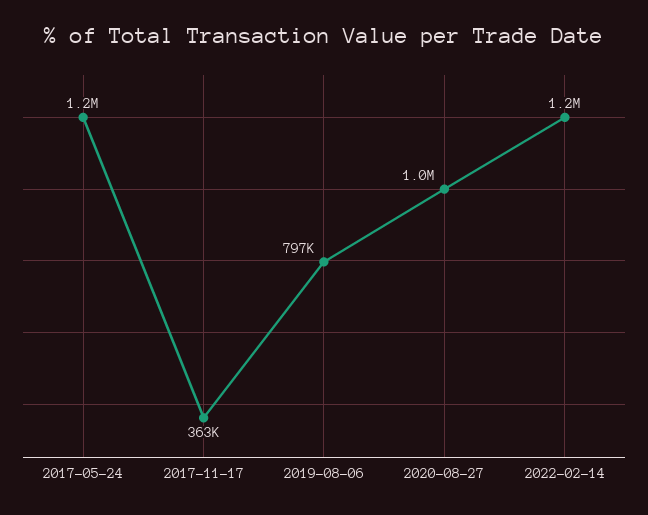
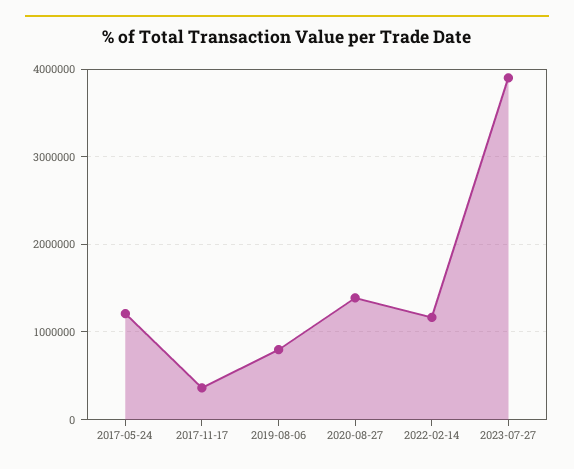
2020-08-27: 1000000 -> 1400000
2023-07-27: none -> 3900000

